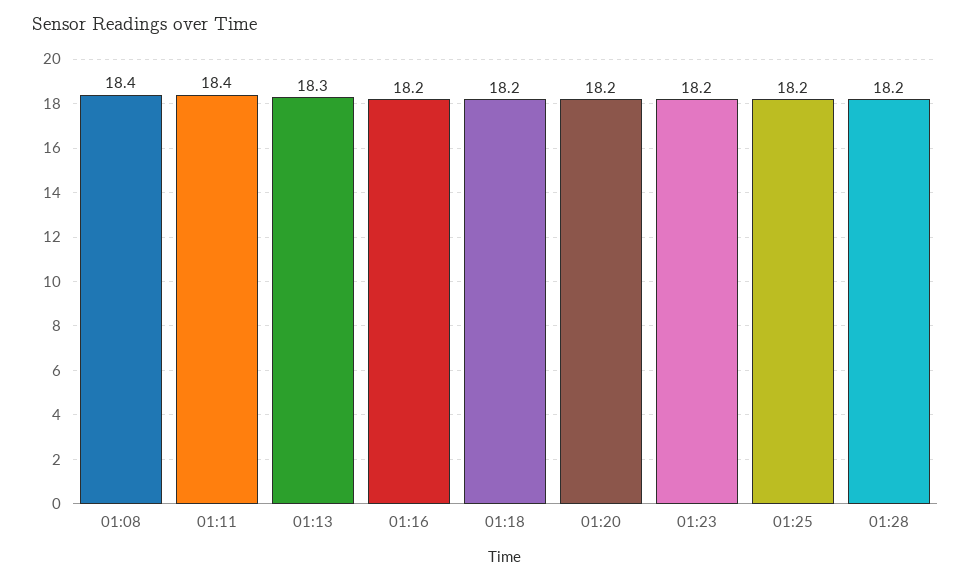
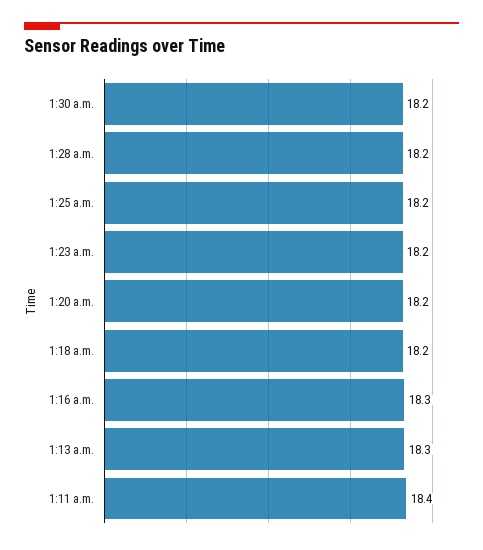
01:08: 18.4 -> none
01:16: 18.2 -> 18.3
1:30 a.m.: none -> 18.2

